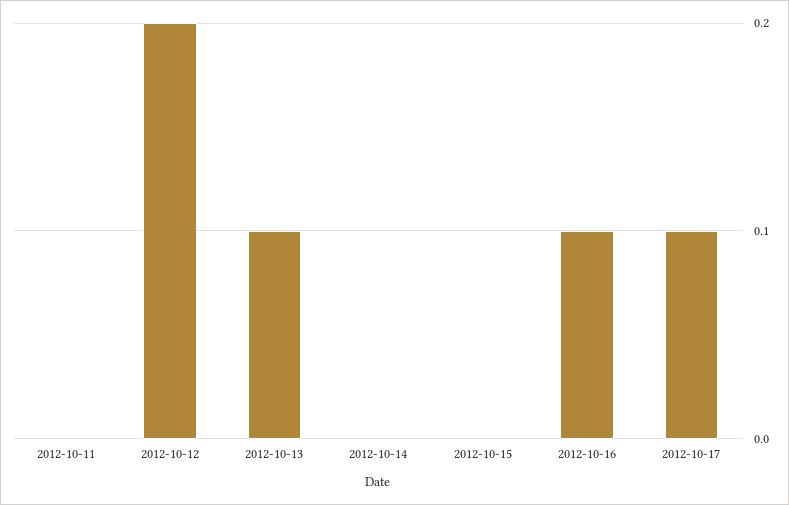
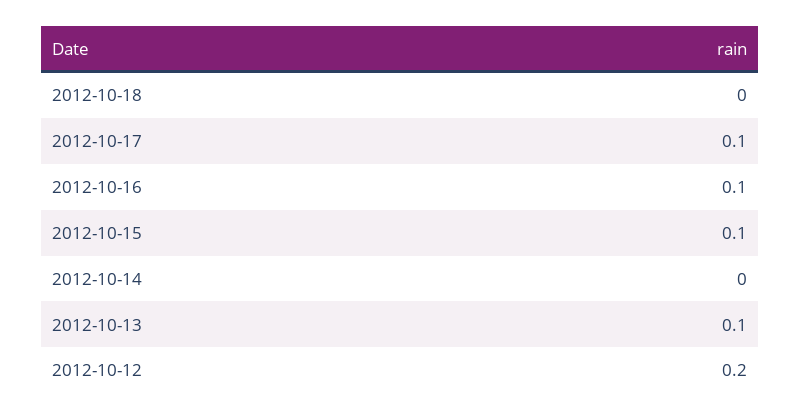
2012-10-11: 0 -> none
2012-10-15: 0 -> 0.1
2012-10-18: none -> 0

